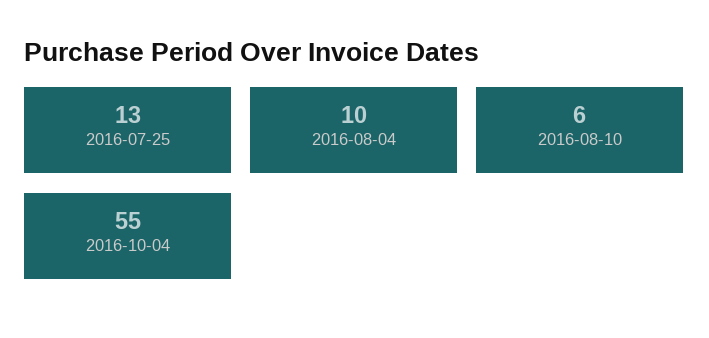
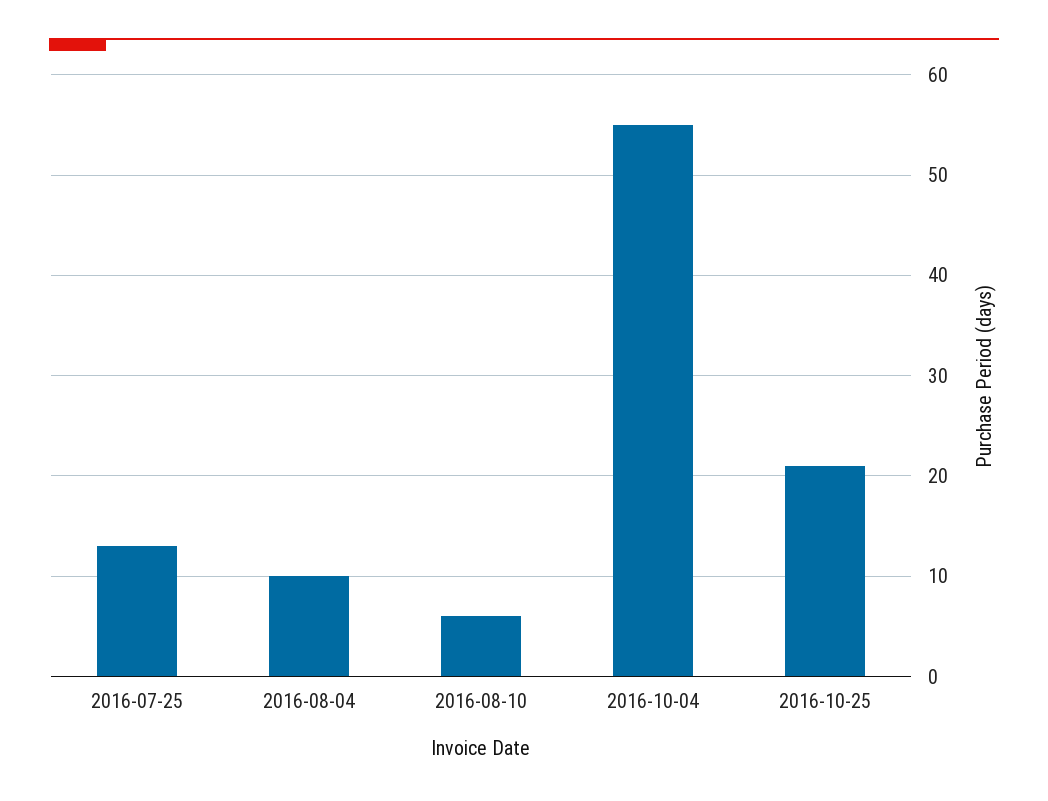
2016-10-25: none -> 21

